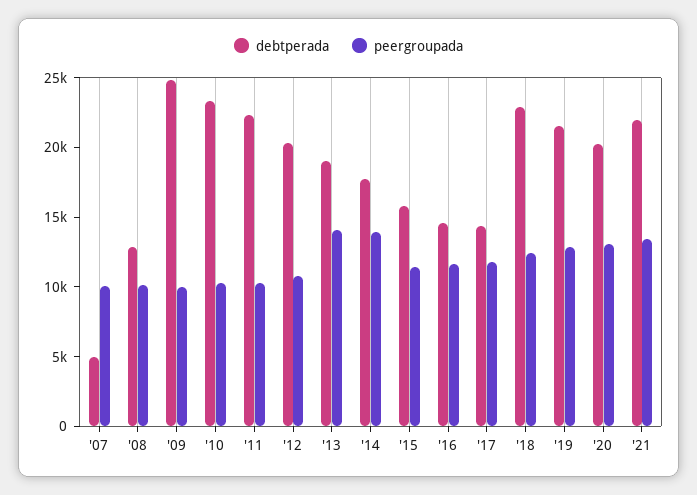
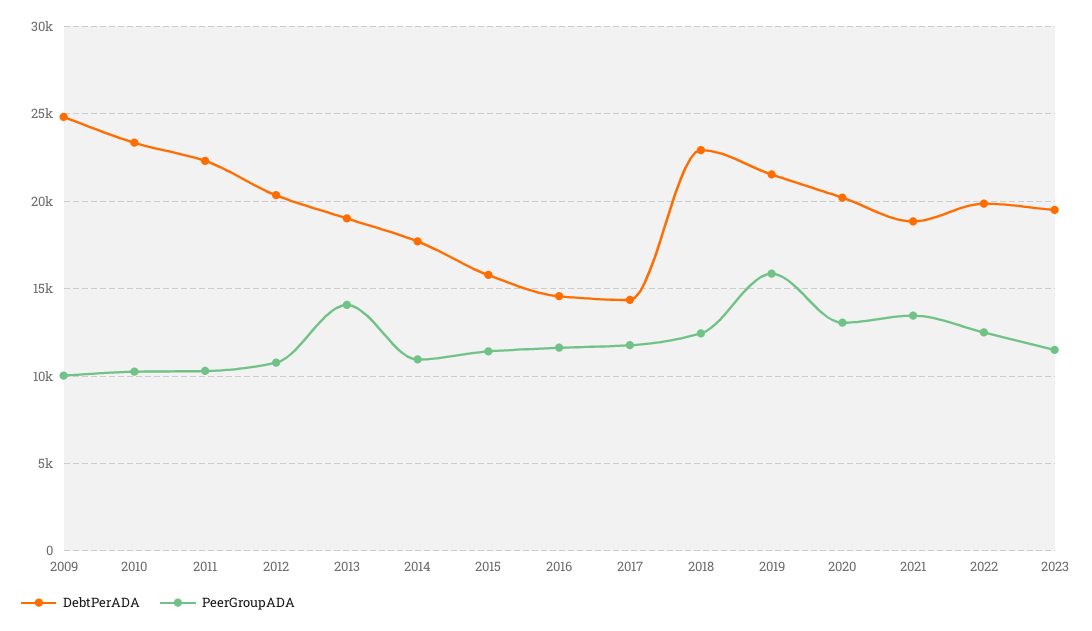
debtperada, '07: 5000 -> none
peergroupada, '07: 10000 -> none
debtperada, '08: 13000 -> none
peergroupada, '08: 10000 -> none
peergroupada, '14: 14000 -> 11000
peergroupada, '19: 13000 -> 16000
debtperada, '21: 22000 -> 19000
debtperada, 2022: none -> 20000
peergroupada, 2022: none -> 12500
debtperada, 2023: none -> 19500
peergroupada, 2023: none -> 11500

